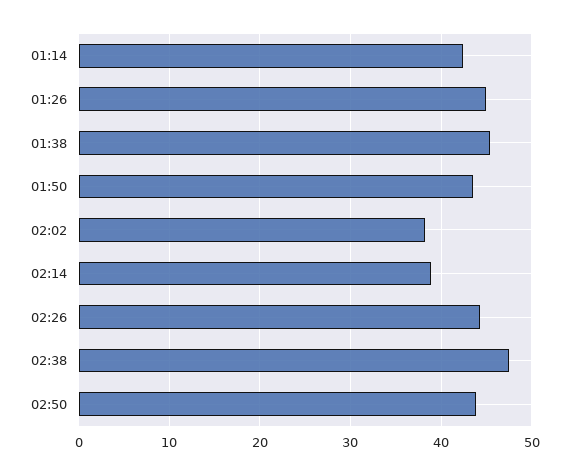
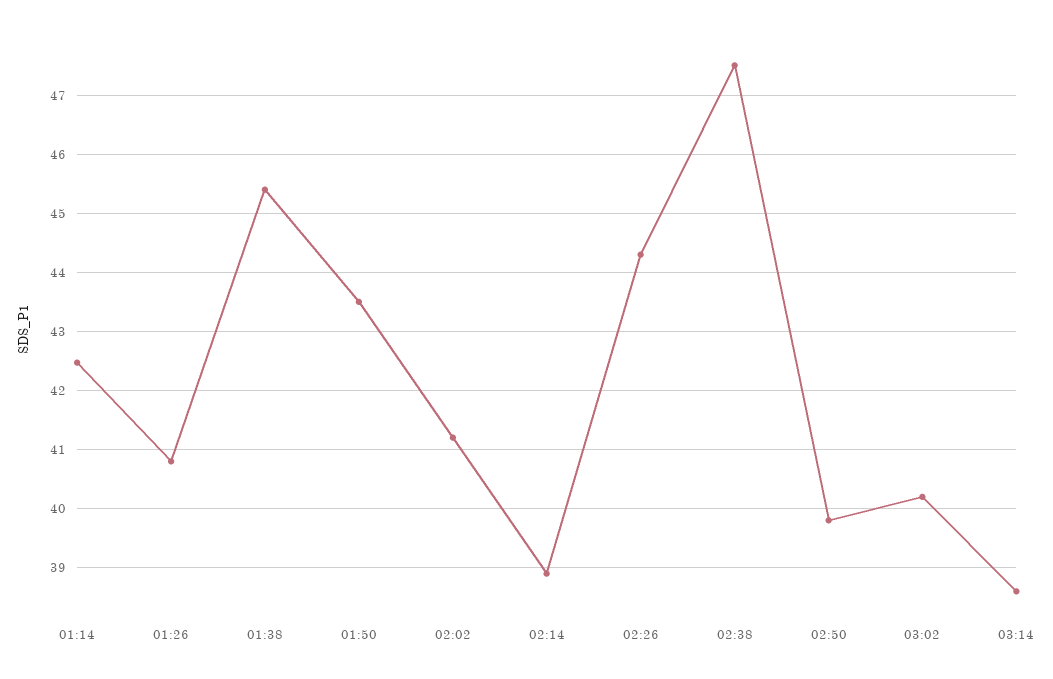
01:26: 45 -> 40.8
02:02: 38 -> 41.2
02:50: 44 -> 39.8
03:02: none -> 40.2
03:14: none -> 38.6

